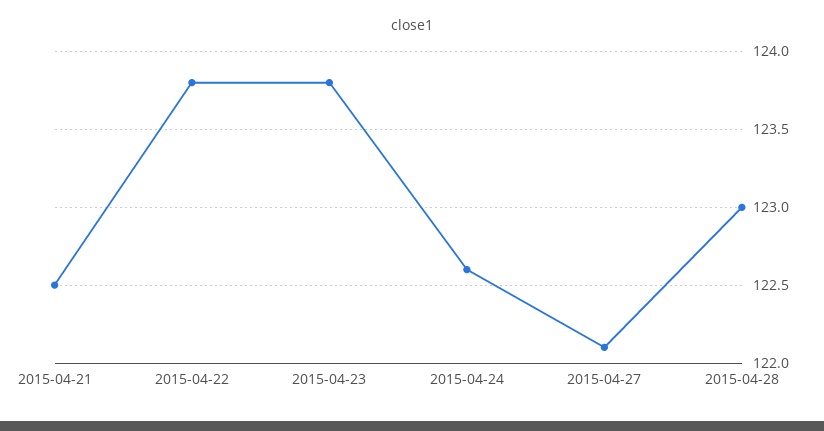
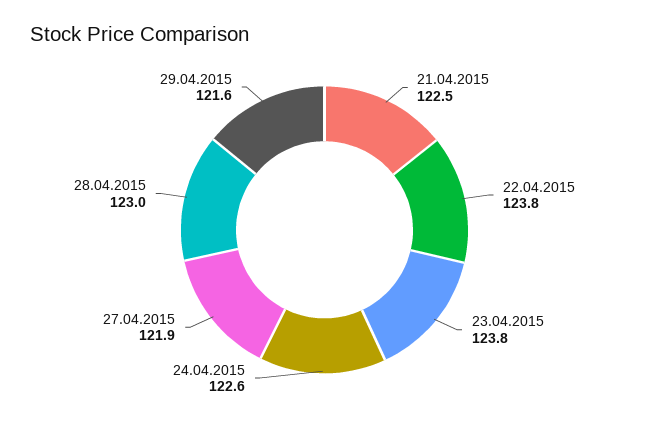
2015-04-27: 122.1 -> 121.9
29.04.2015: none -> 121.6

